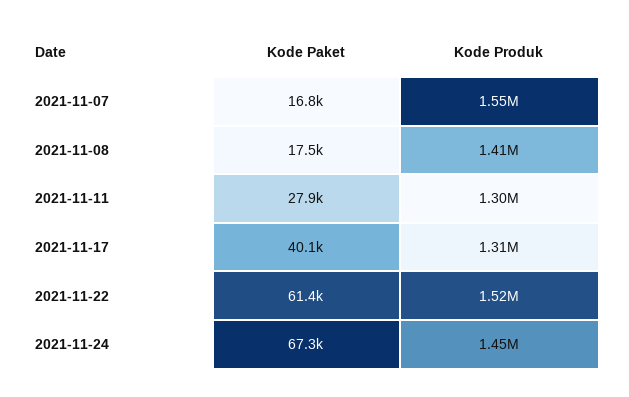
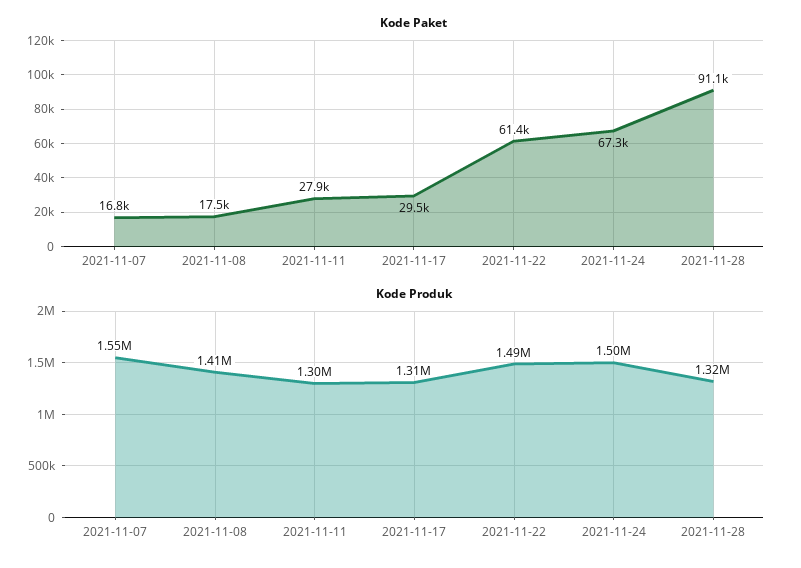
Kode Paket, 2021-11-17: 40100 -> 29500
Kode Produk, 2021-11-22: 1520000 -> 1490000
Kode Produk, 2021-11-24: 1450000 -> 1500000
Kode Paket, 2021-11-28: none -> 91100
Kode Produk, 2021-11-28: none -> 1320000

